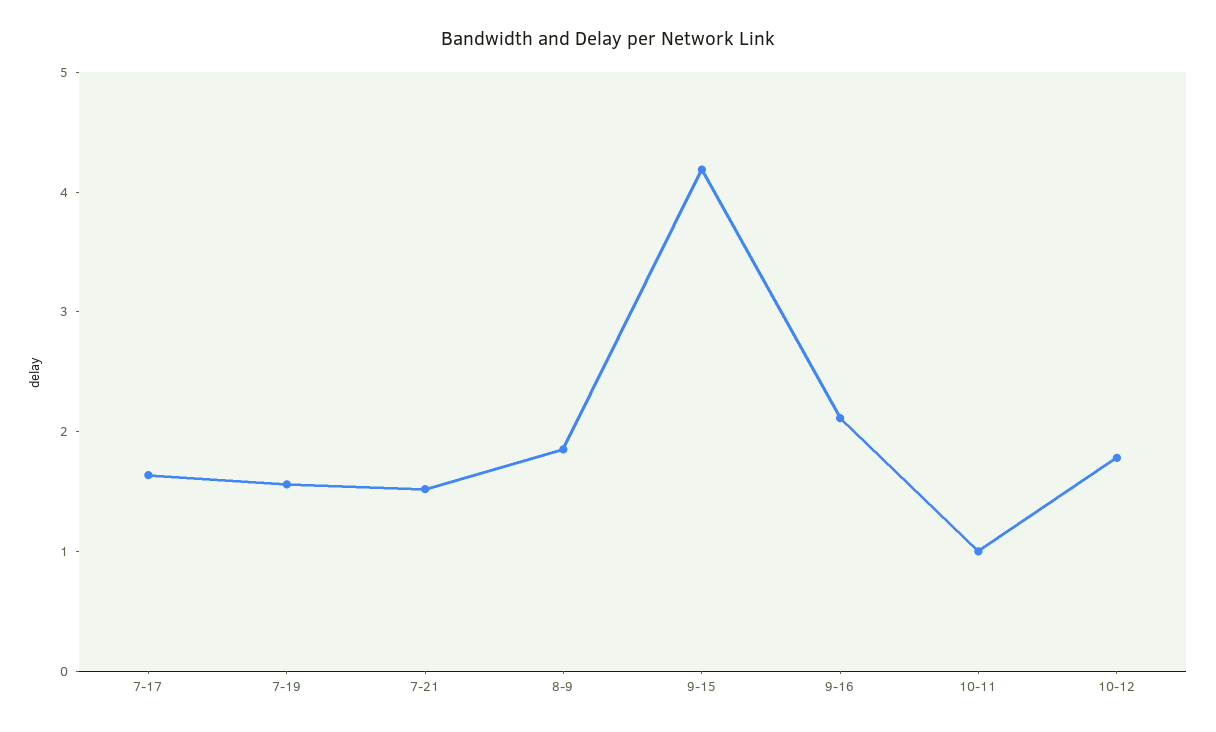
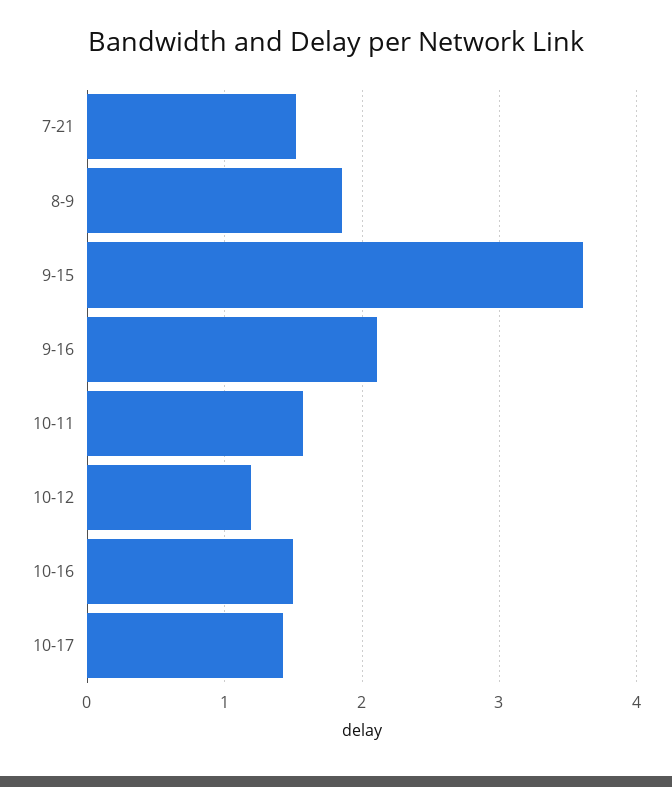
7-17: 1.6 -> none
7-19: 1.6 -> none
9-15: 4.2 -> 3.6
10-11: 1 -> 1.6
10-12: 1.8 -> 1.2
10-16: none -> 1.5
10-17: none -> 1.4

